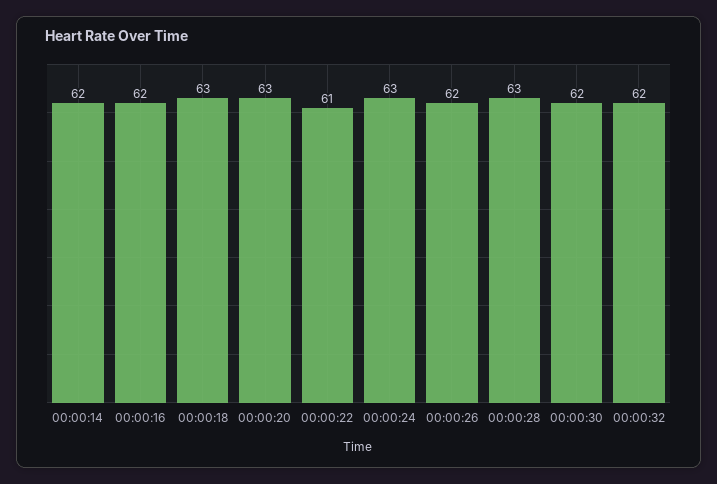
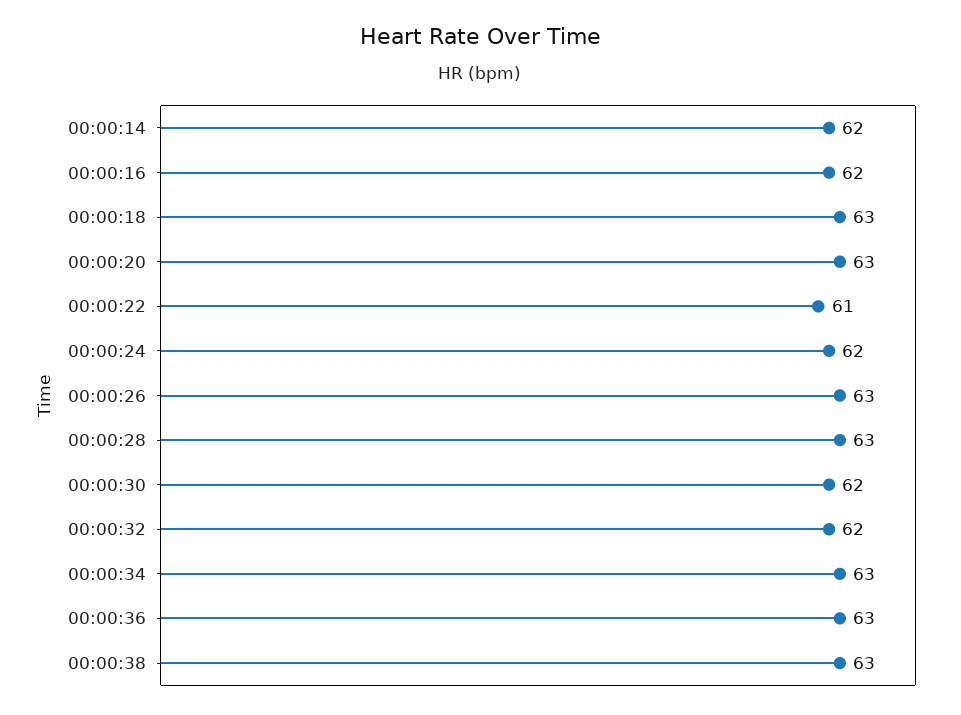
00:00:24: 63 -> 62
00:00:26: 62 -> 63
00:00:34: none -> 63
00:00:36: none -> 63
00:00:38: none -> 63

